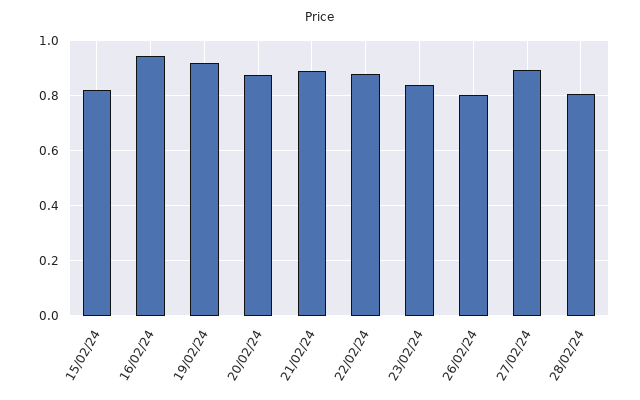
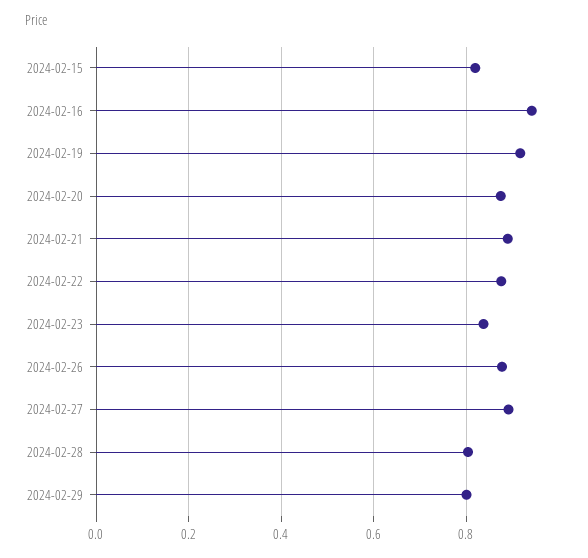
26/02/24: 0.8 -> 0.88
2024-02-29: none -> 0.8

